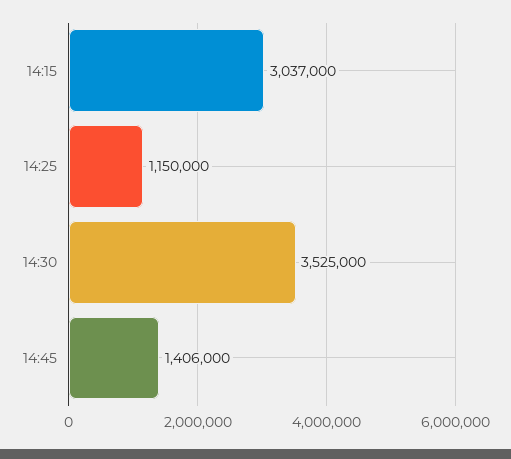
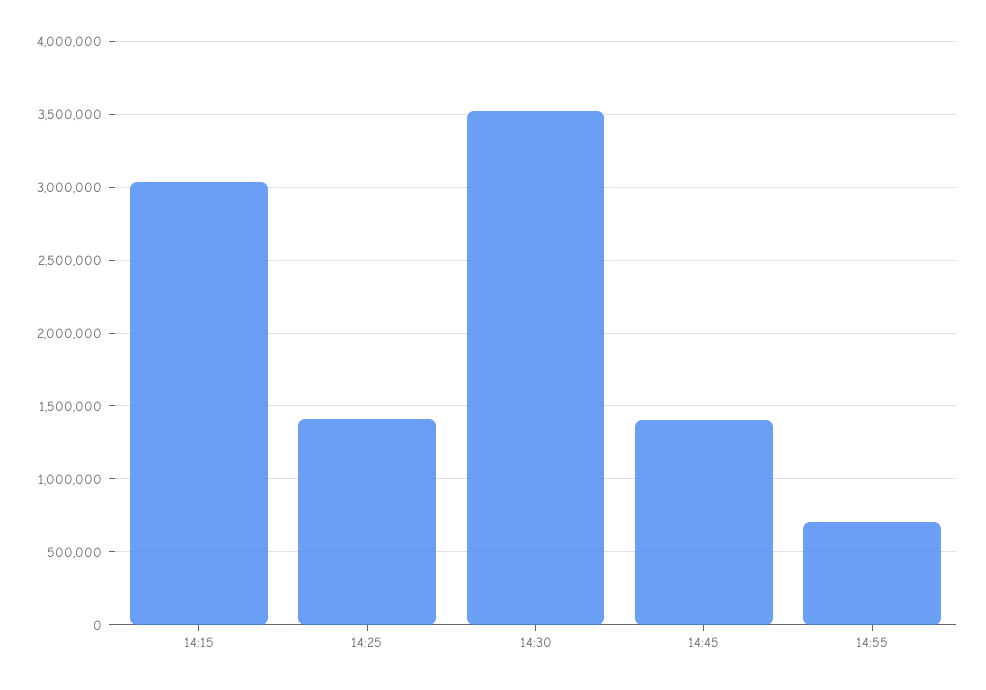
14:25: 1150000 -> 1400000
14:55: none -> 700000

